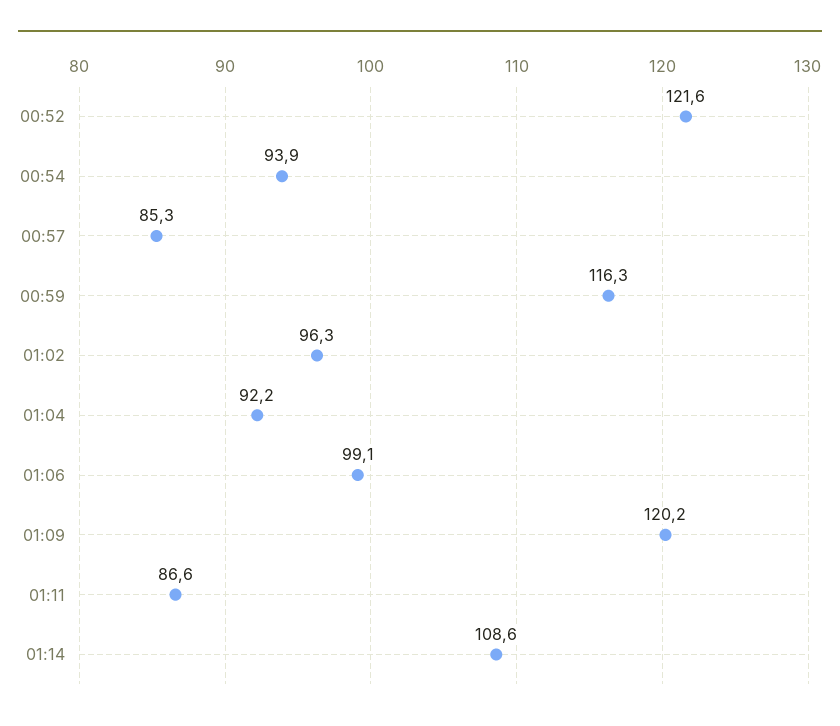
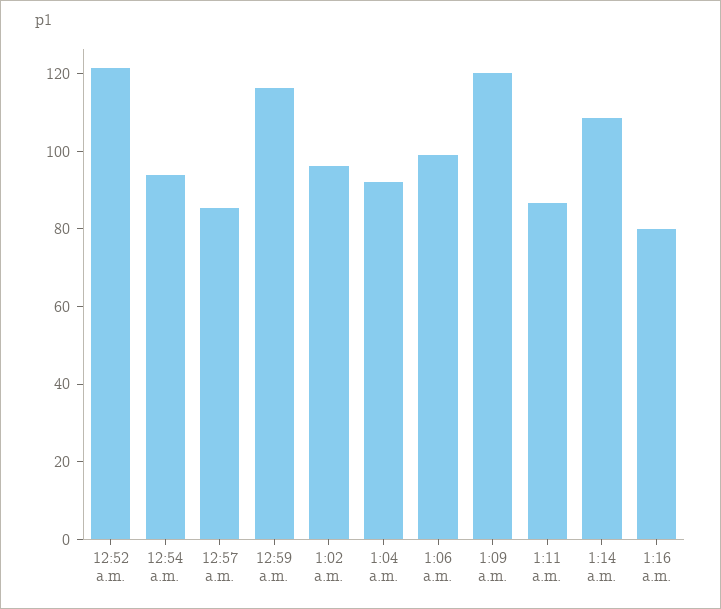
1:16 a.m.: none -> 80

